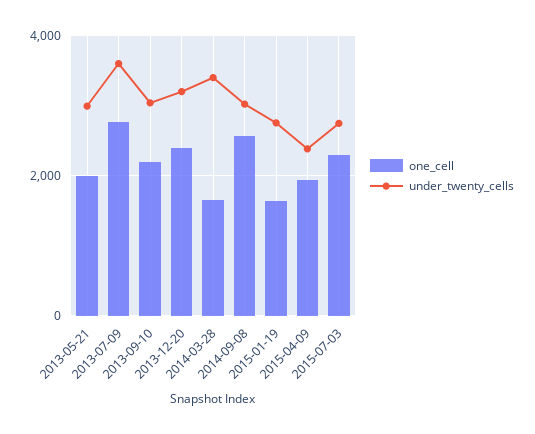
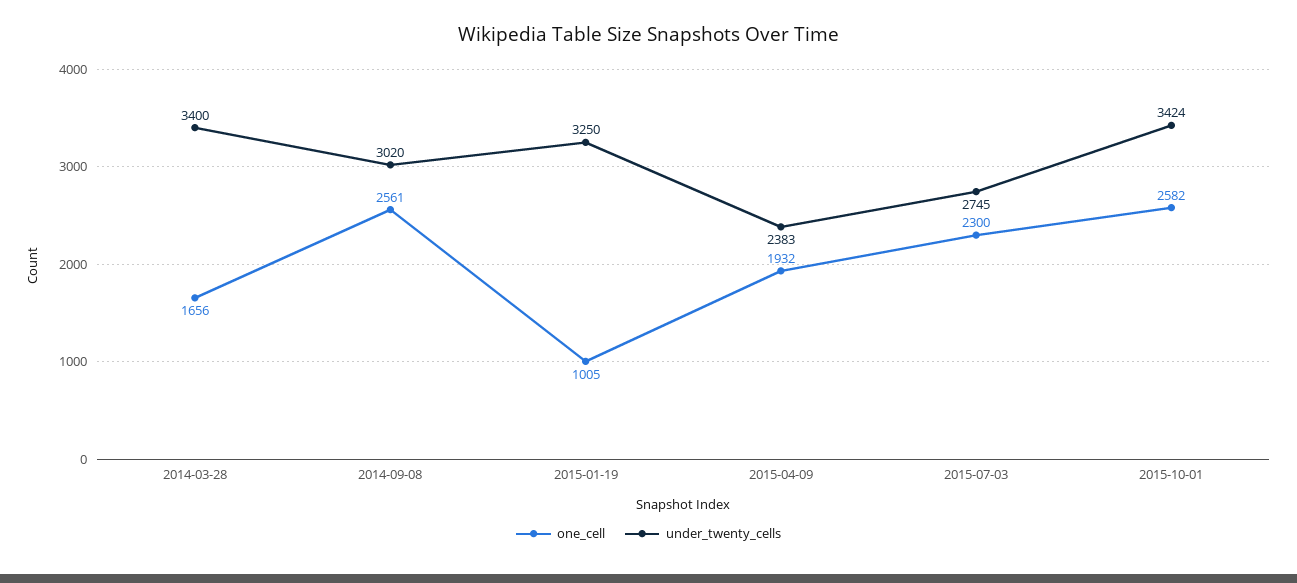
one_cell, 2013-05-21: 2000 -> none
under_twenty_cells, 2013-05-21: 3000 -> none
one_cell, 2013-07-09: 2800 -> none
under_twenty_cells, 2013-07-09: 3600 -> none
one_cell, 2013-09-10: 2200 -> none
under_twenty_cells, 2013-09-10: 3000 -> none
one_cell, 2013-12-20: 2400 -> none
under_twenty_cells, 2013-12-20: 3200 -> none
one_cell, 2015-01-19: 1600 -> 1005
under_twenty_cells, 2015-01-19: 2800 -> 3250
one_cell, 2015-10-01: none -> 2582
under_twenty_cells, 2015-10-01: none -> 3424

